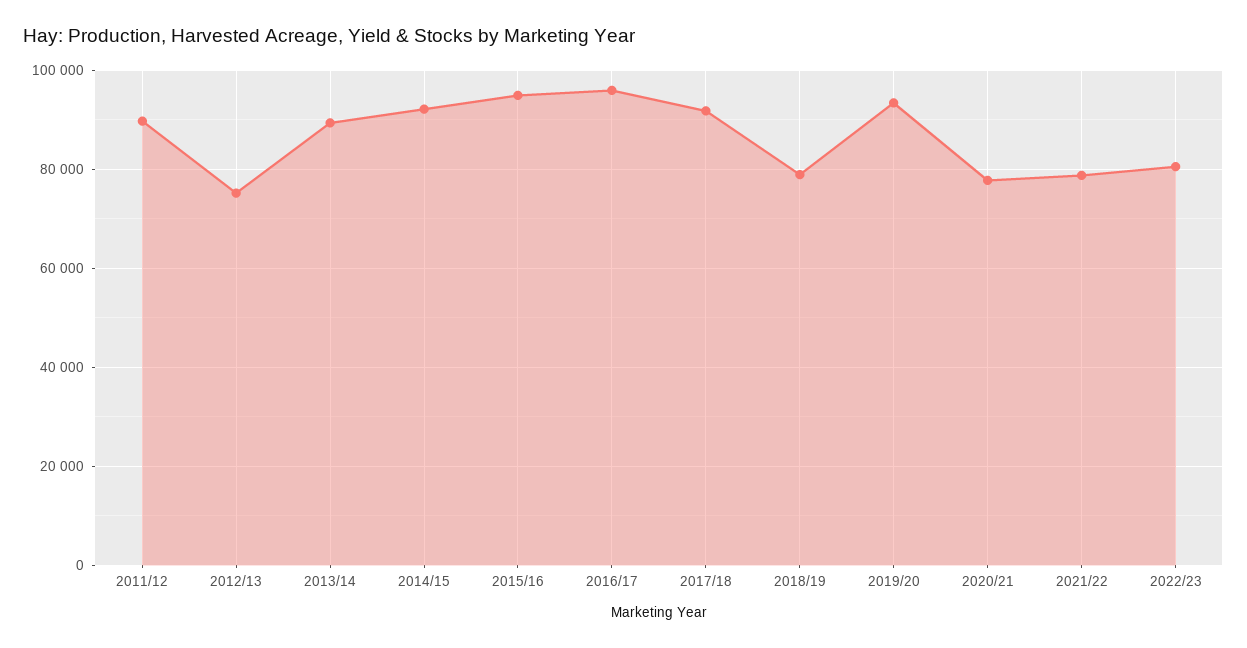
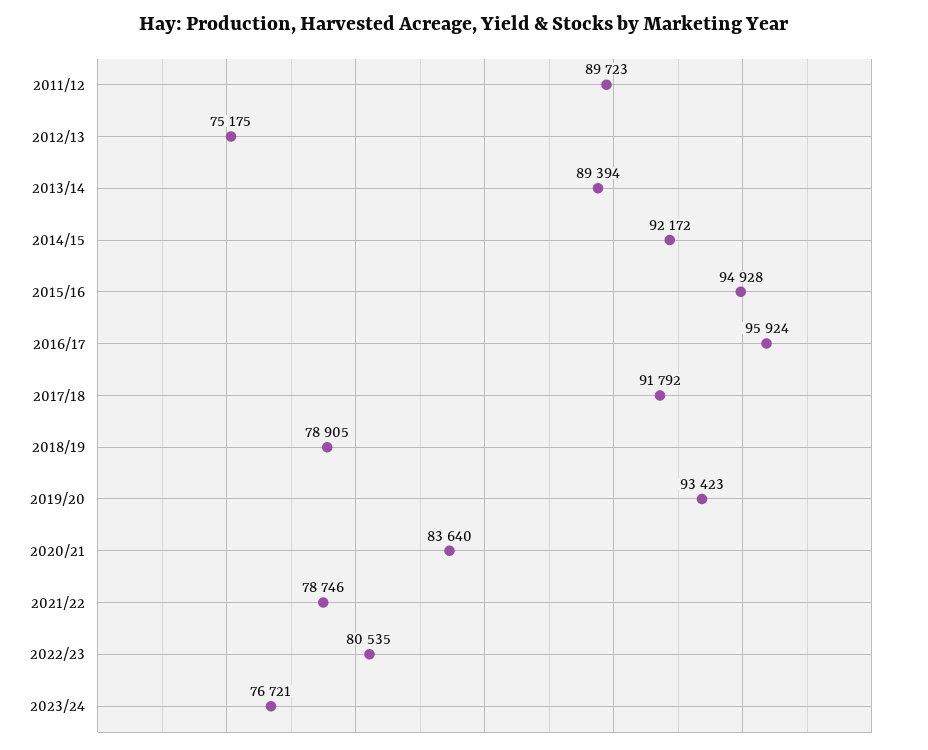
2020/21: 78000 -> 83640
2023/24: none -> 76721

